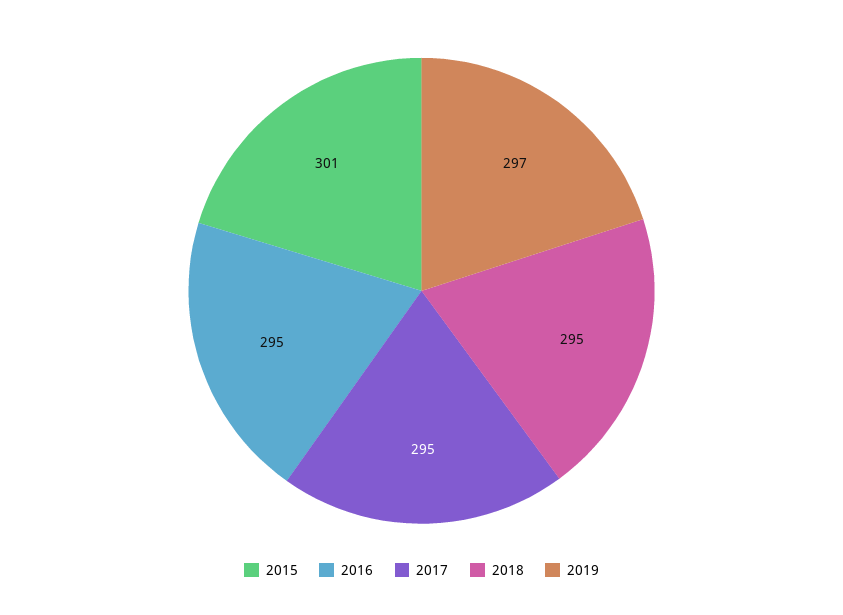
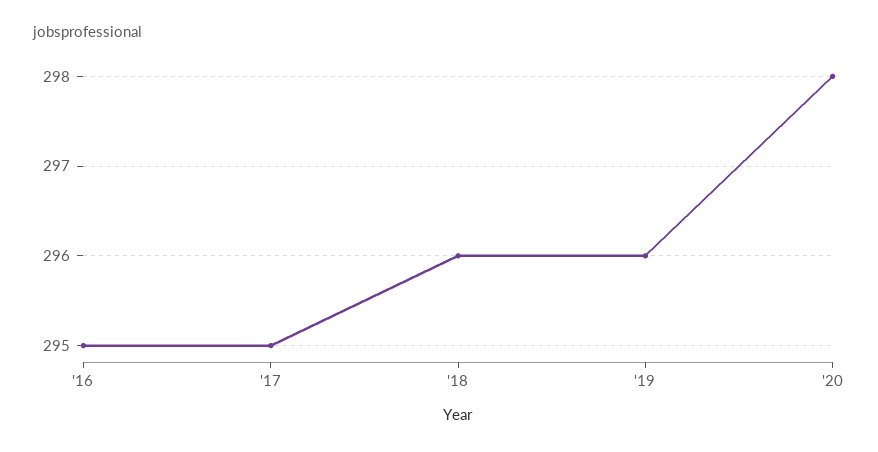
2015: 301 -> none
2018: 295 -> 296
2019: 297 -> 296
'20: none -> 298

